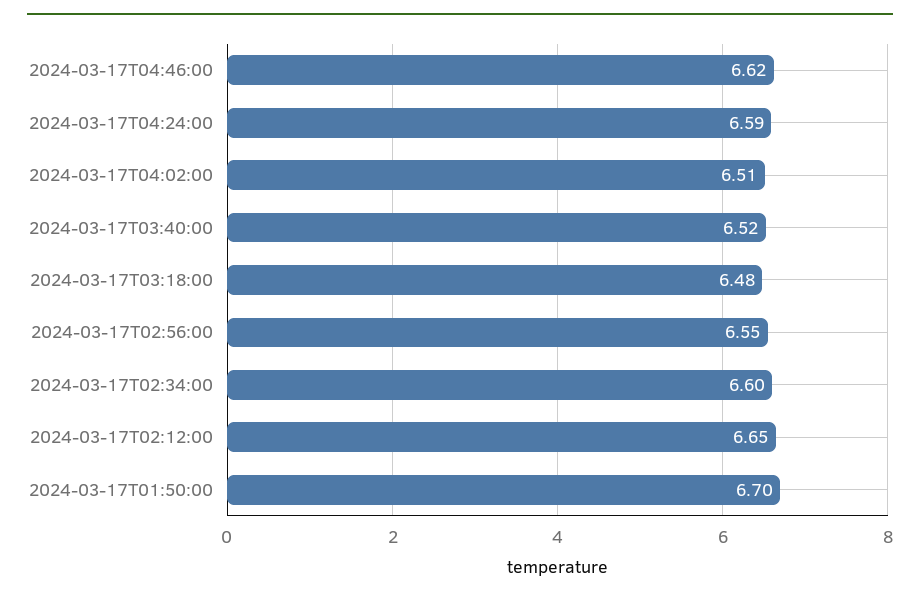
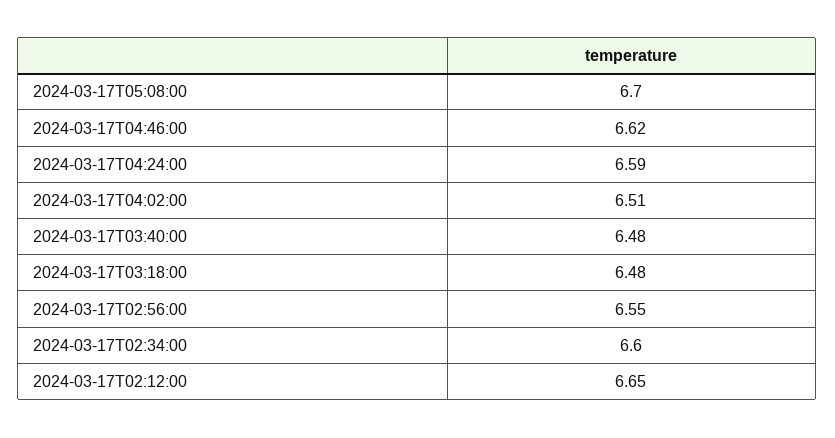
2024-03-17T03:40:00: 6.52 -> 6.48
2024-03-17T01:50:00: 6.7 -> none
2024-03-17T05:08:00: none -> 6.7

